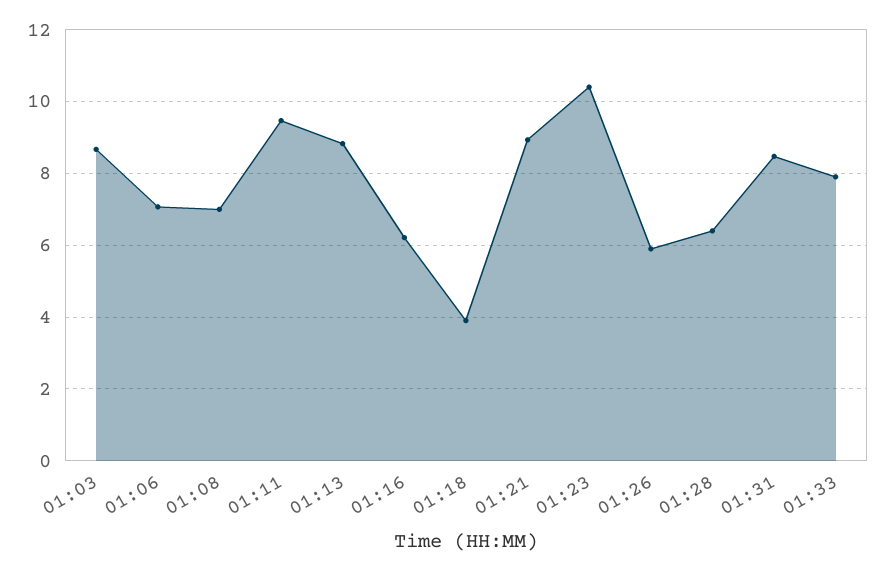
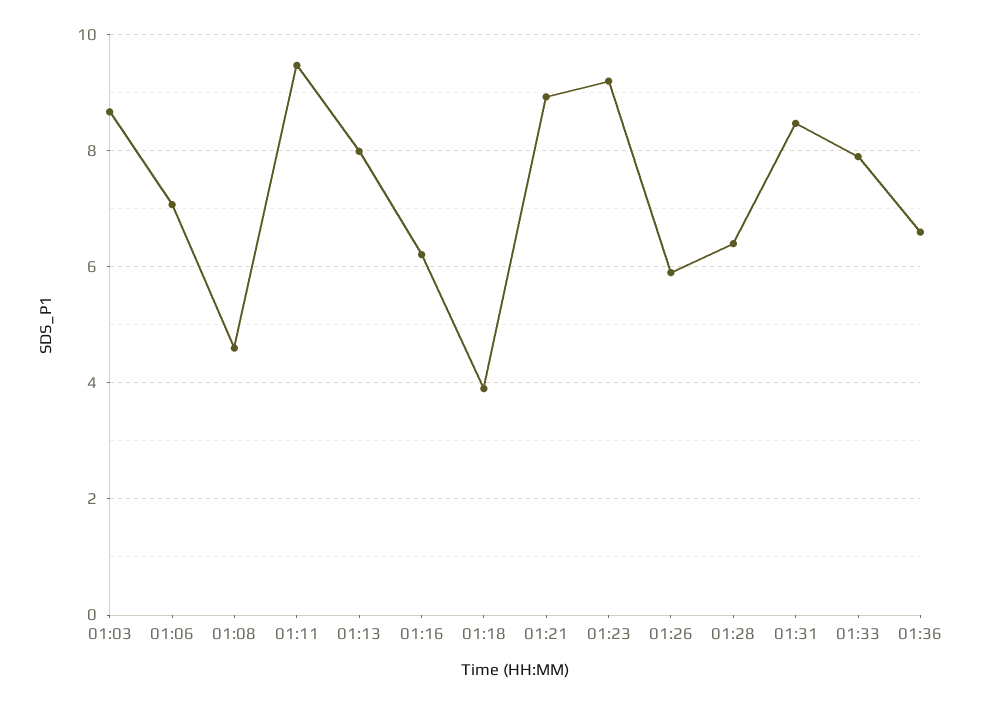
01:08: 7 -> 4.6
01:13: 8.8 -> 8
01:23: 10.4 -> 9.2
01:36: none -> 6.6

